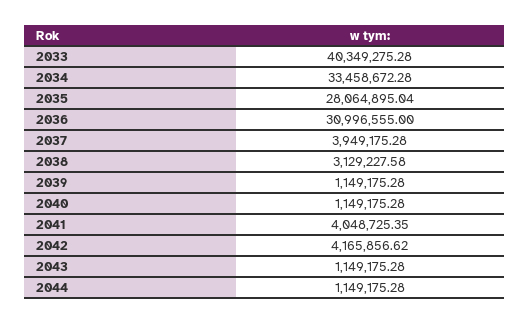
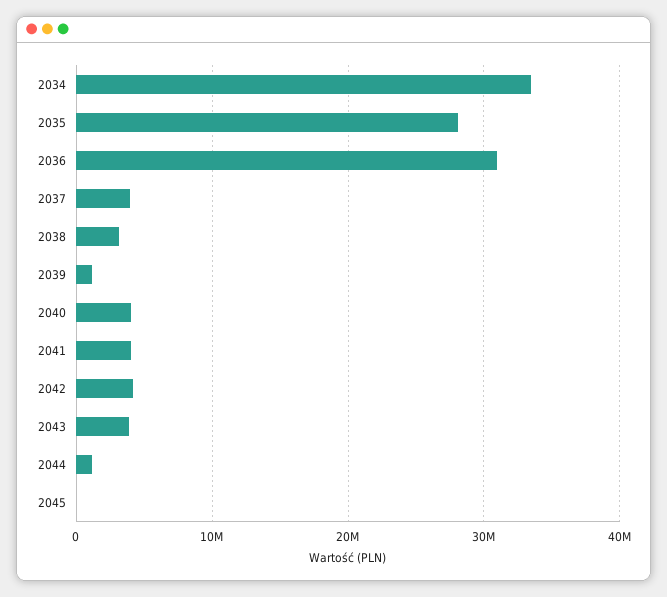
2033: 40349275.28 -> none
2040: 1149175.28 -> 4000000
2043: 1149175.28 -> 4000000
2045: none -> 0

